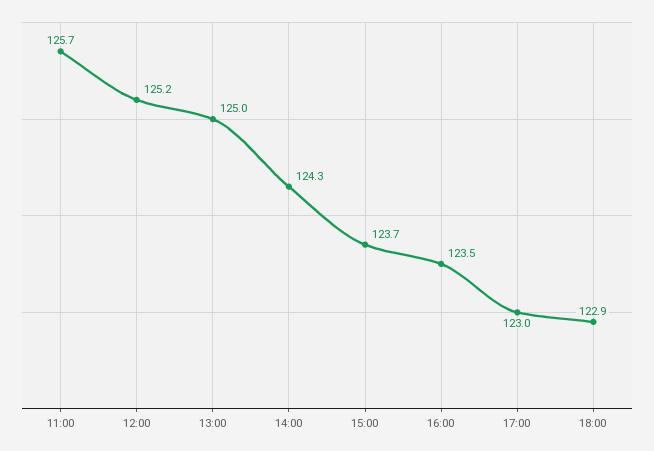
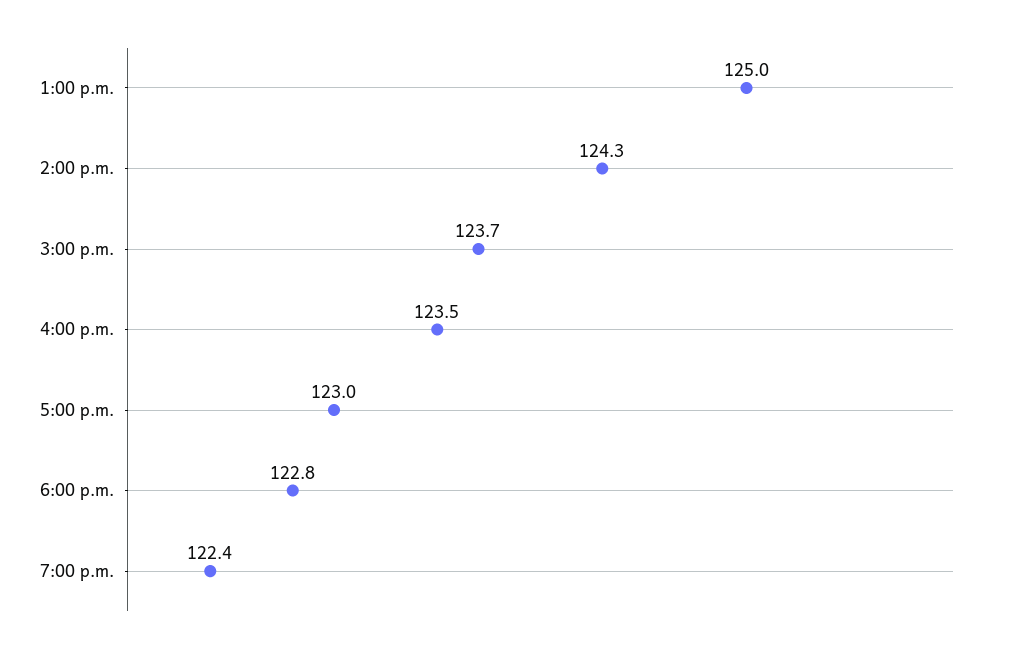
11:00: 125.7 -> none
12:00: 125.2 -> none
18:00: 122.9 -> 122.8
7:00 p.m.: none -> 122.4

